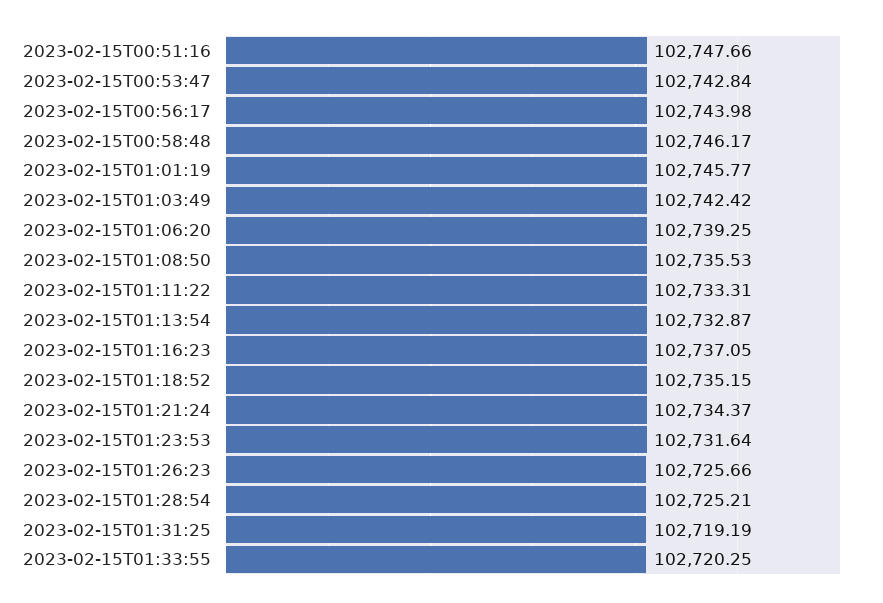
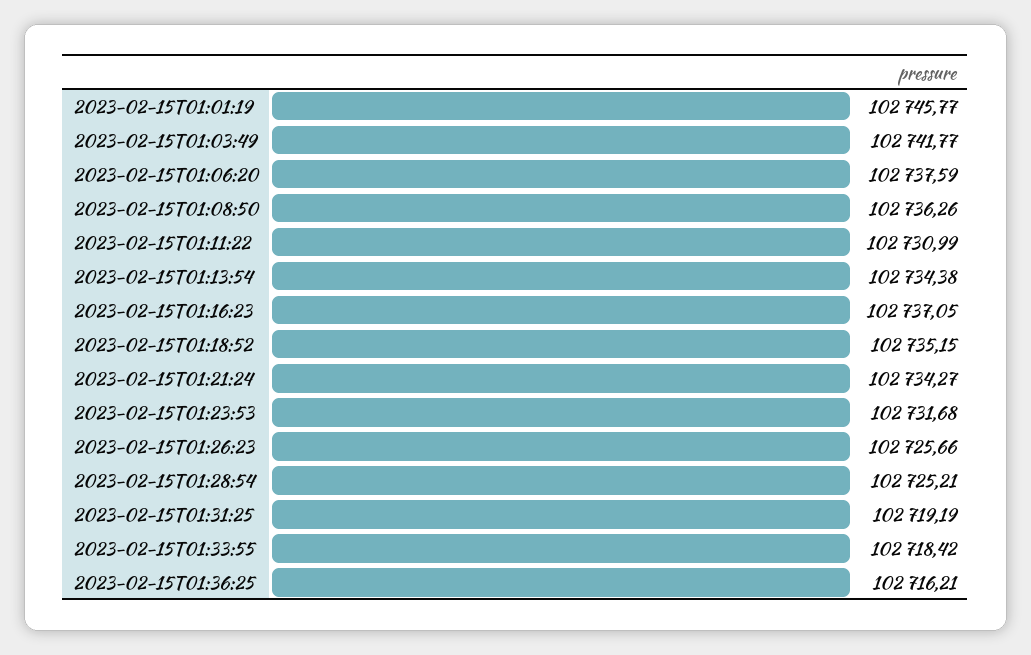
2023-02-15T00:51:16: 102747.66 -> none
2023-02-15T00:53:47: 102742.84 -> none
2023-02-15T00:56:17: 102743.98 -> none
2023-02-15T00:58:48: 102746.17 -> none
2023-02-15T01:03:49: 102742.42 -> 102741.77
2023-02-15T01:06:20: 102739.25 -> 102737.59
2023-02-15T01:08:50: 102735.53 -> 102736.26
2023-02-15T01:11:22: 102733.31 -> 102730.99
2023-02-15T01:13:54: 102732.87 -> 102734.38
2023-02-15T01:21:24: 102734.37 -> 102734.27
2023-02-15T01:23:53: 102731.64 -> 102731.68
2023-02-15T01:33:55: 102720.25 -> 102718.42
2023-02-15T01:36:25: none -> 102716.21

